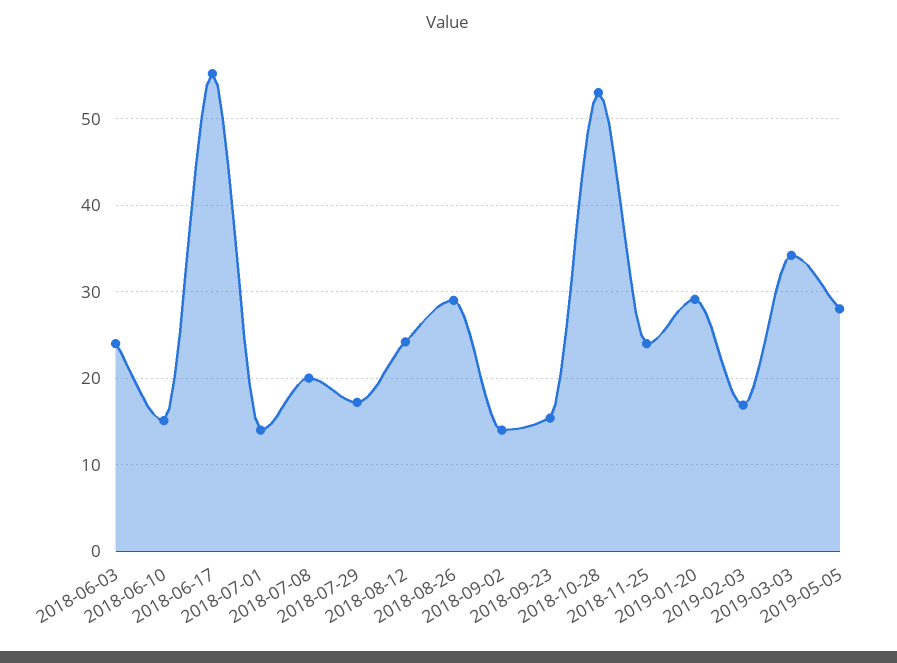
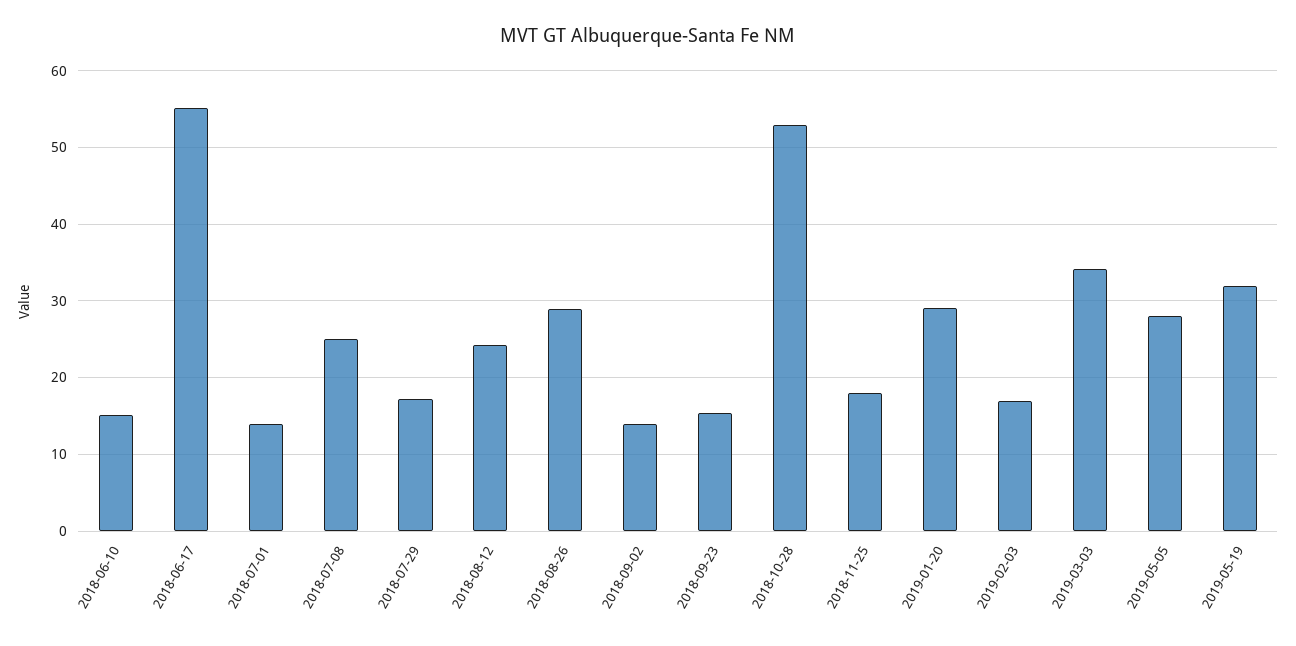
2018-06-03: 24 -> none
2018-07-08: 20 -> 25
2018-11-25: 24 -> 18
2019-05-19: none -> 32

